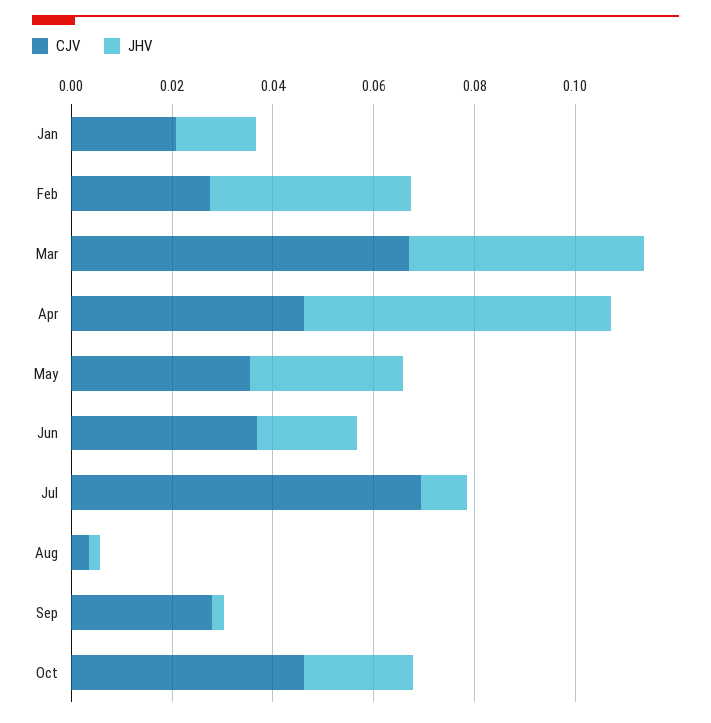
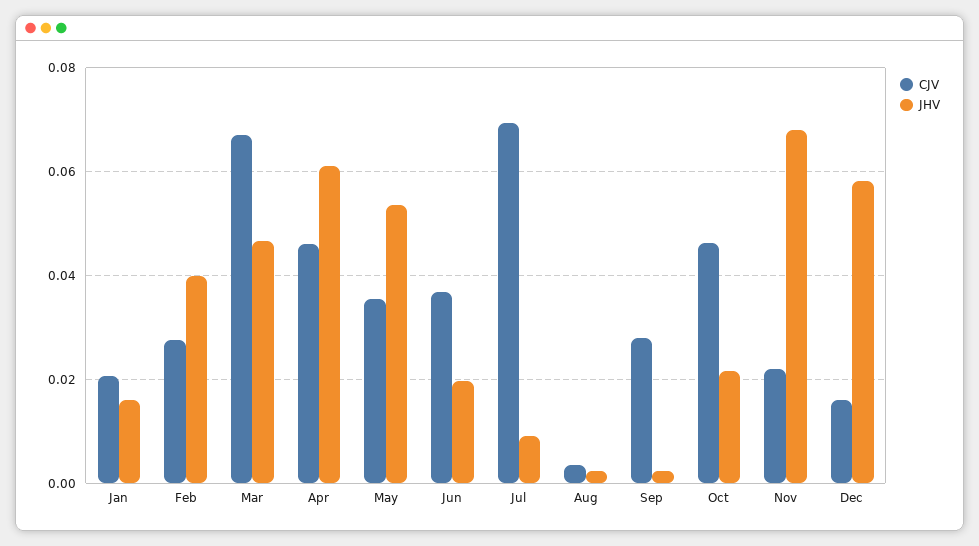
JHV, May: 0.03 -> 0.054
CJV, Nov: none -> 0.022
JHV, Nov: none -> 0.068
CJV, Dec: none -> 0.016
JHV, Dec: none -> 0.058

